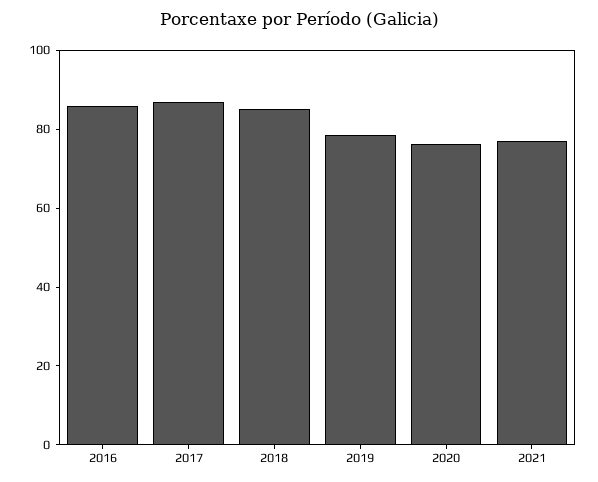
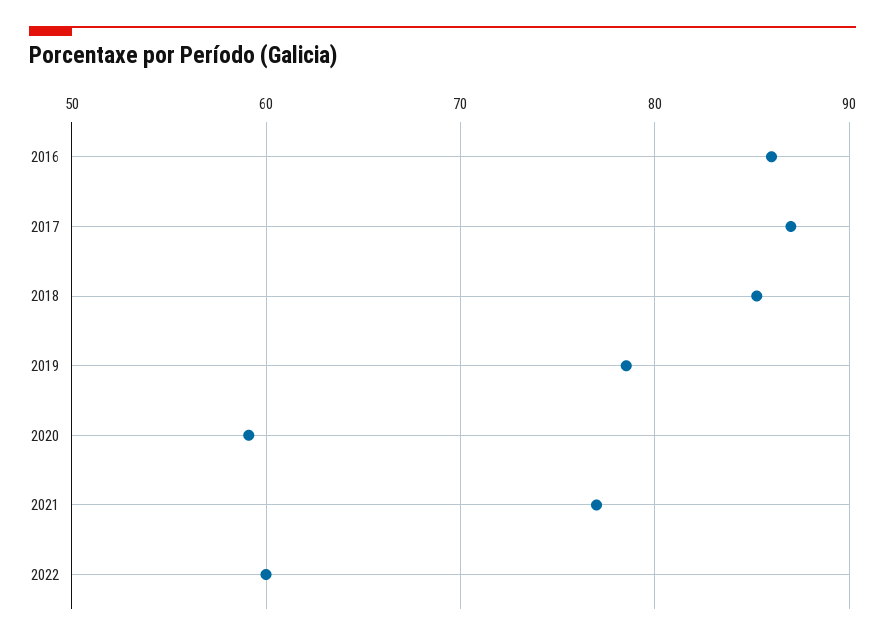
2020: 75 -> 59
2022: none -> 60

